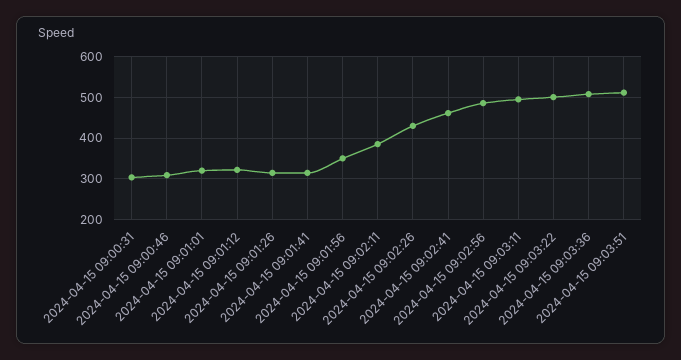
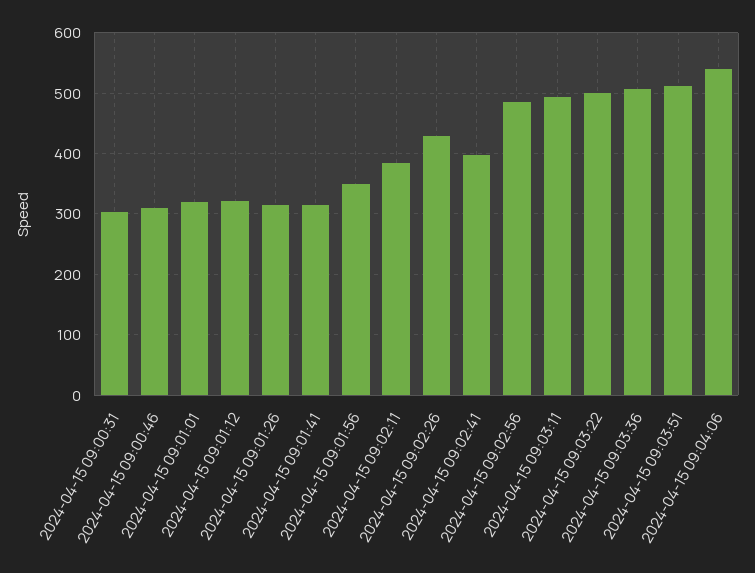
2024-04-15 09:02:41: 460 -> 400
2024-04-15 09:04:06: none -> 540

